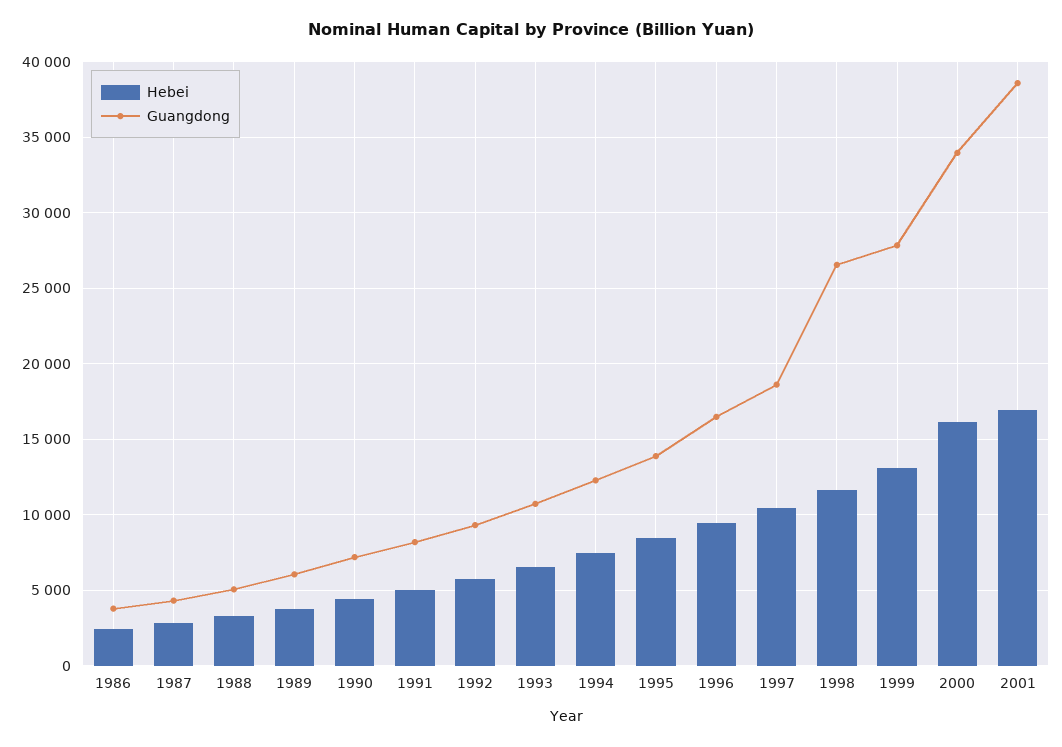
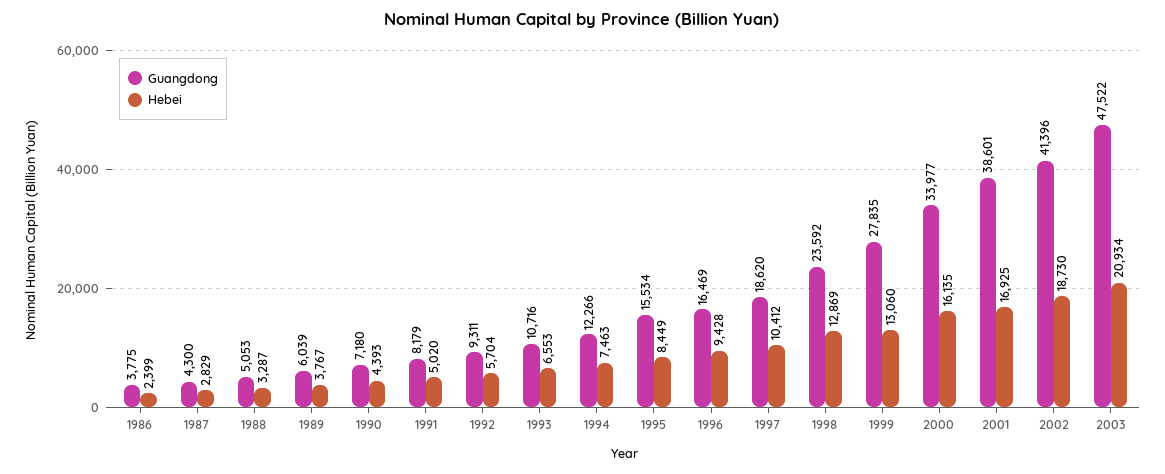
Guangdong, 1995: 14000 -> 15534
Hebei, 1998: 11500 -> 12869
Guangdong, 1998: 26500 -> 23592
Guangdong, 2002: none -> 41396
Hebei, 2002: none -> 18730
Guangdong, 2003: none -> 47522
Hebei, 2003: none -> 20934

